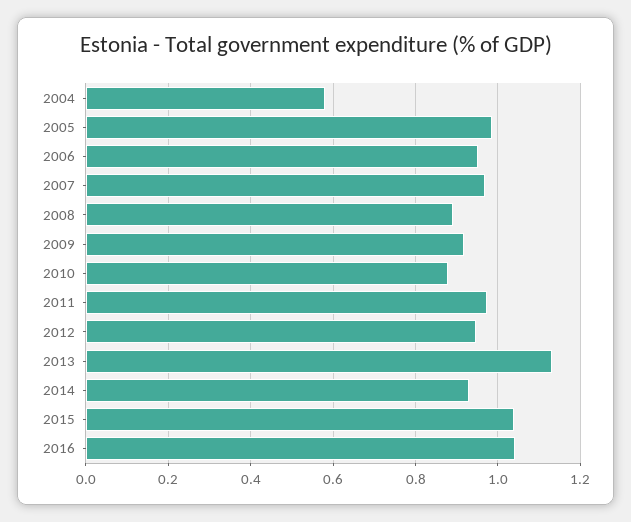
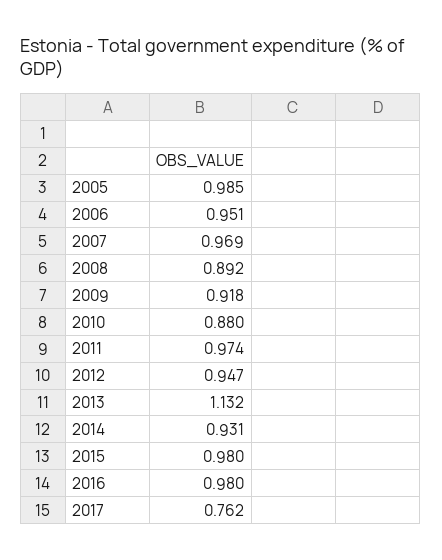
2004: 0.58 -> none
2015: 1.04 -> 0.98
2016: 1.04 -> 0.98
2017: none -> 0.762

